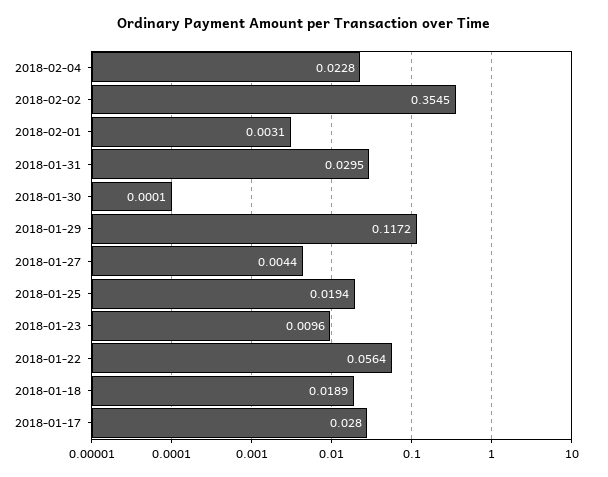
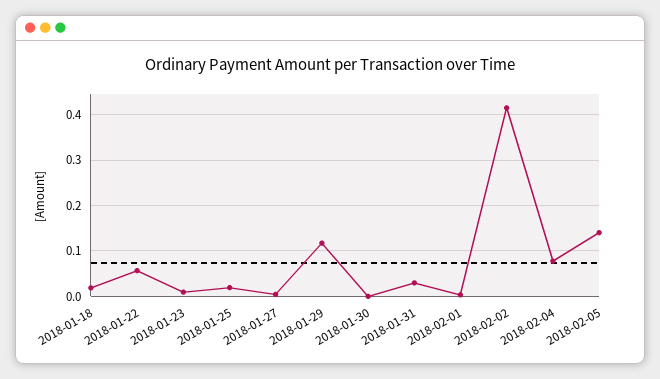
2018-02-04: 0.0228 -> 0.08
2018-02-02: 0.3545 -> 0.42
2018-01-17: 0.028 -> none
2018-02-05: none -> 0.14

